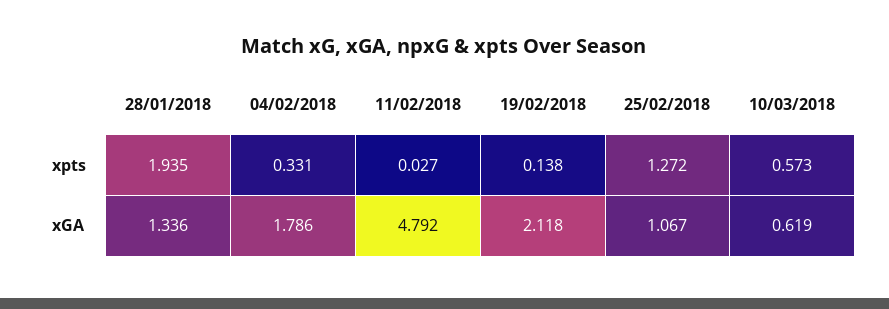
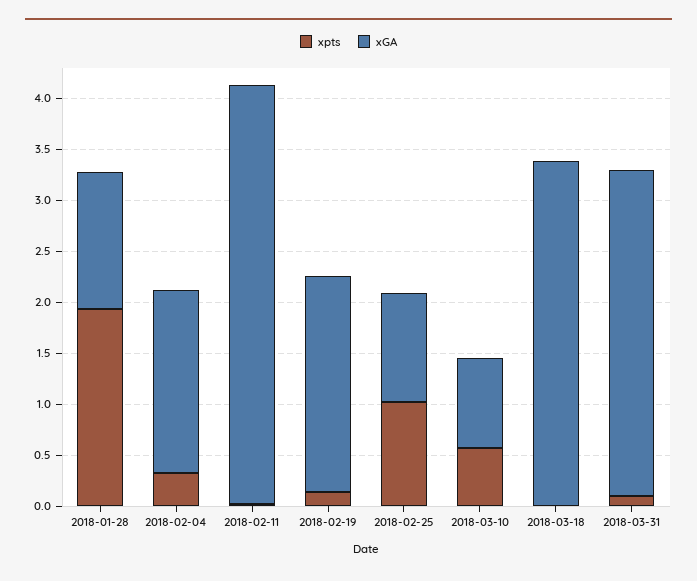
xpts, 25/02/2018: 1.272 -> 1
xGA, 11/02/2018: 4.792 -> 4.1
xGA, 10/03/2018: 0.619 -> 0.9
xpts, 2018-03-18: none -> 0
xGA, 2018-03-18: none -> 3.4
xpts, 2018-03-31: none -> 0.1
xGA, 2018-03-31: none -> 3.2

